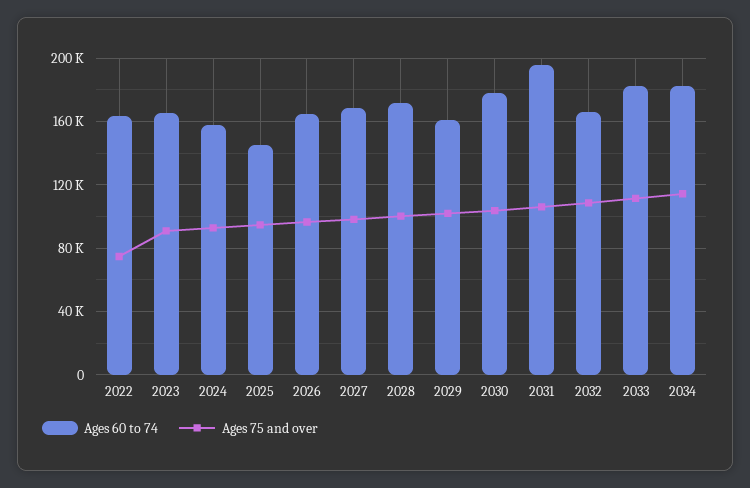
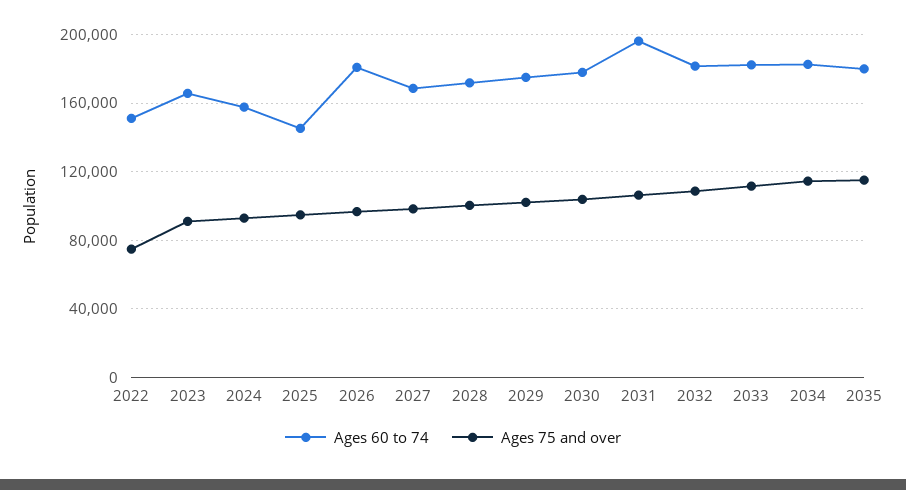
Ages 60 to 74, 2022: 165000 -> 150000
Ages 60 to 74, 2026: 165000 -> 180000
Ages 60 to 74, 2029: 160000 -> 175000
Ages 60 to 74, 2032: 165000 -> 180000
Ages 60 to 74, 2035: none -> 180000
Ages 75 and over, 2035: none -> 115000

